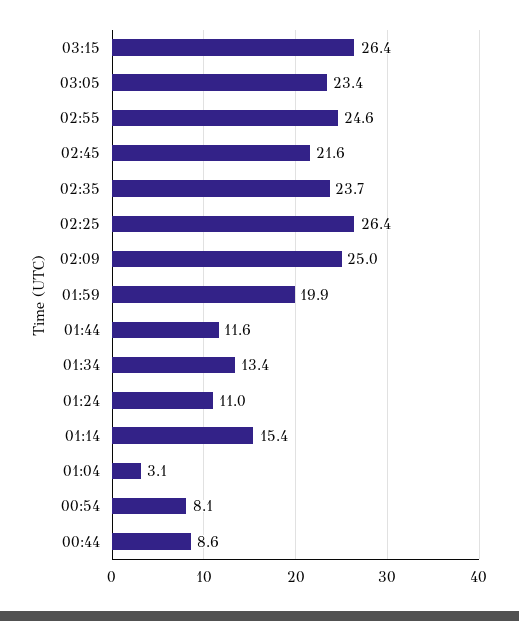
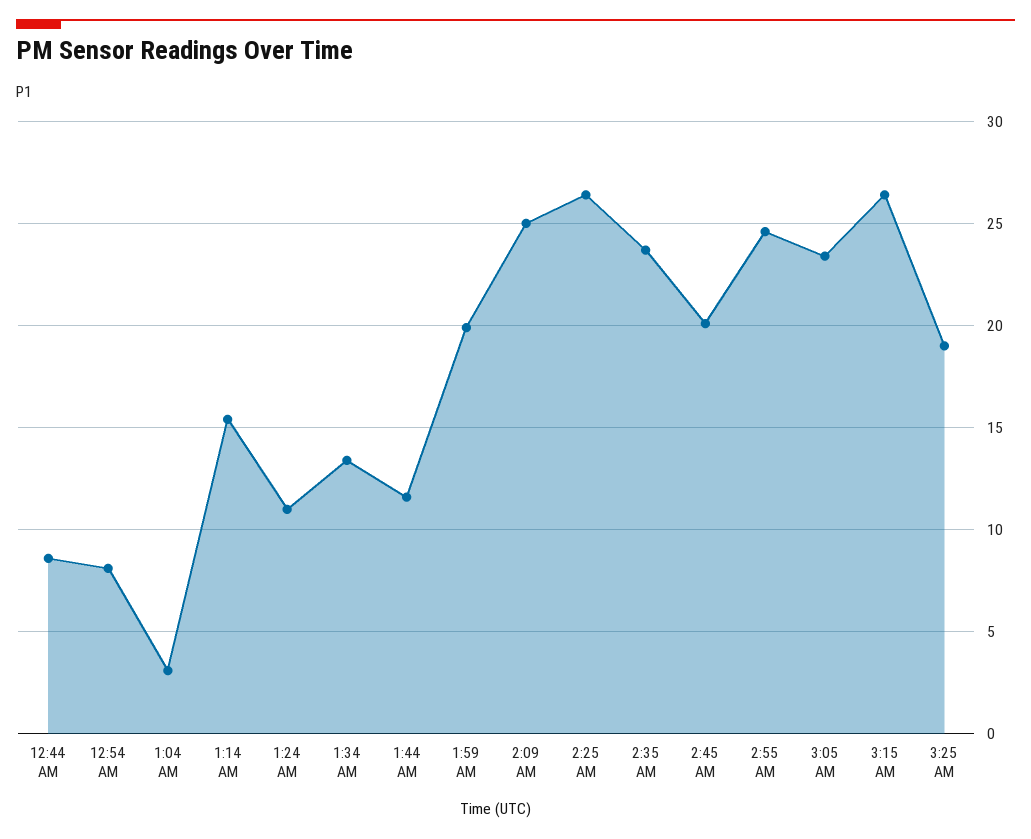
02:45: 21.6 -> 20
3:25 AM: none -> 19

